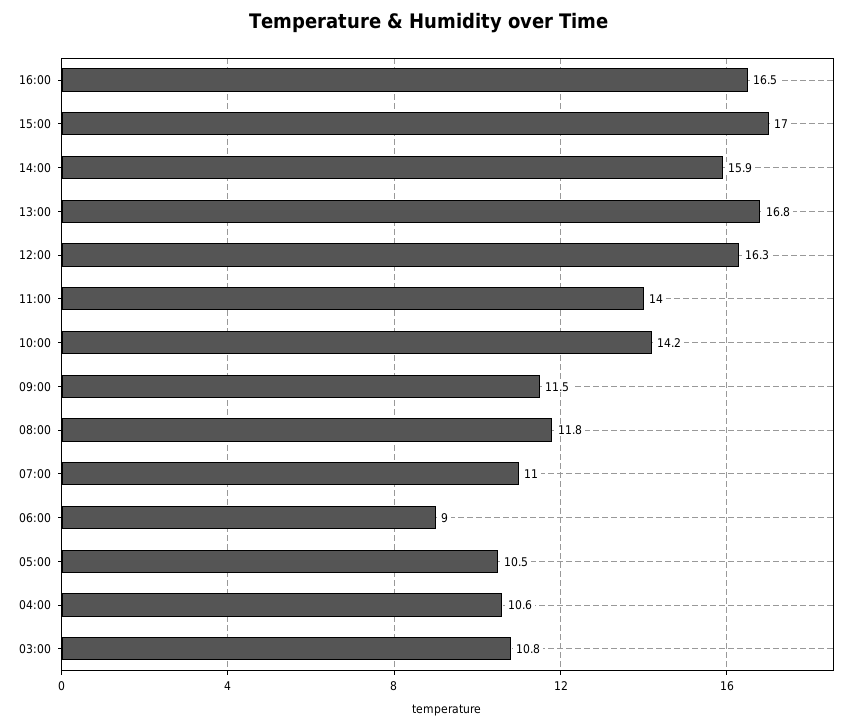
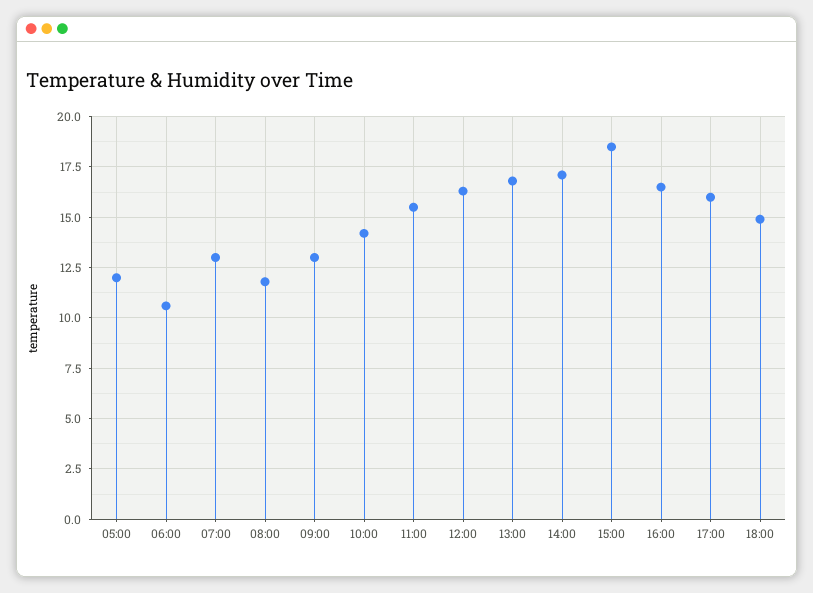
15:00: 17 -> 18.5
14:00: 15.9 -> 17
11:00: 14 -> 15.5
09:00: 11.5 -> 13
07:00: 11 -> 13
06:00: 9 -> 10.5
05:00: 10.5 -> 12
04:00: 10.6 -> none
03:00: 10.8 -> none
17:00: none -> 16
18:00: none -> 15

